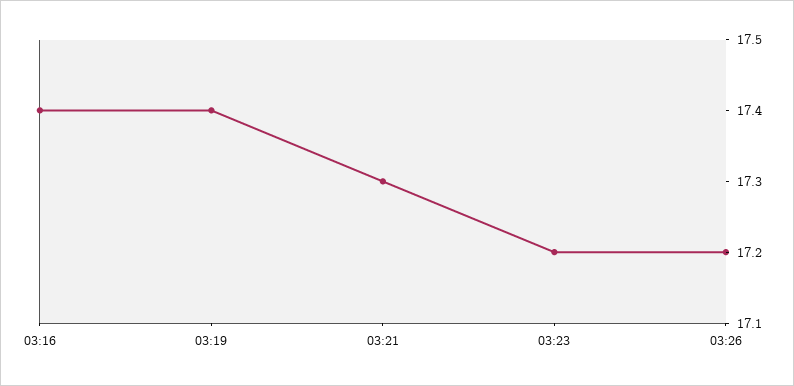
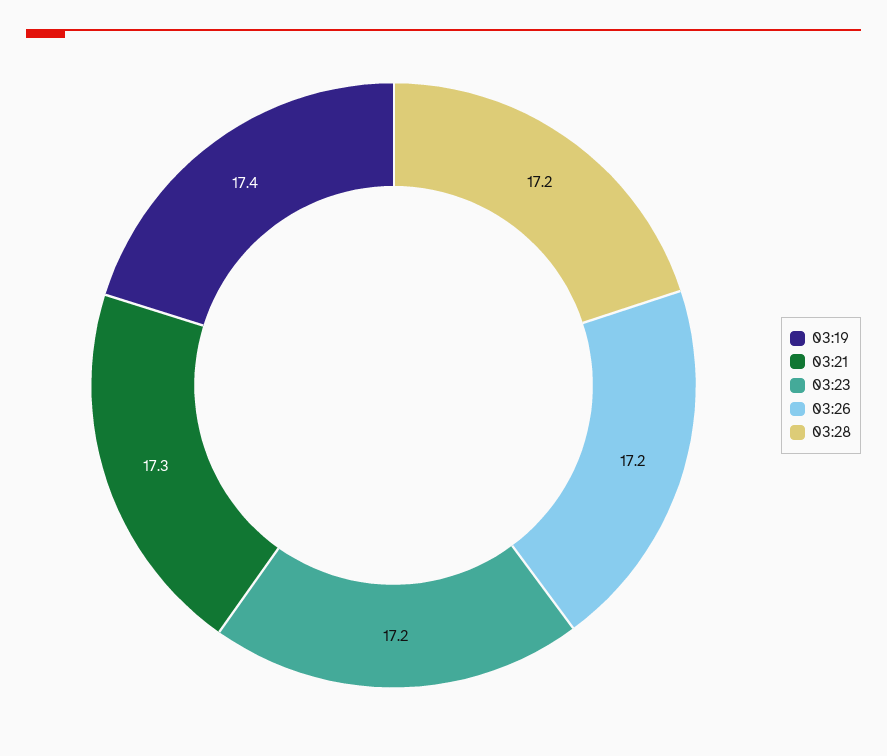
03:16: 17.4 -> none
03:28: none -> 17.2

